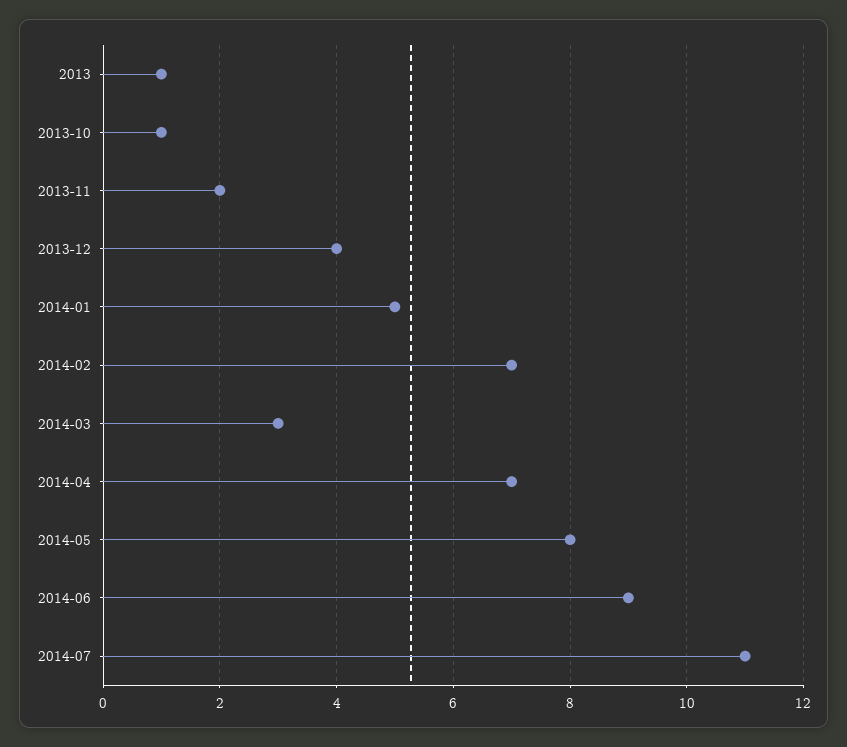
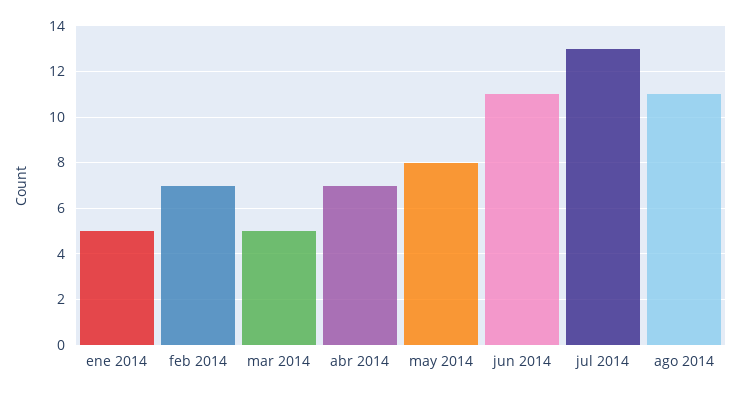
2013: 1 -> none
2013-10: 1 -> none
2013-11: 2 -> none
2013-12: 4 -> none
2014-03: 3 -> 5
2014-06: 9 -> 11
2014-07: 11 -> 13
ago 2014: none -> 11

